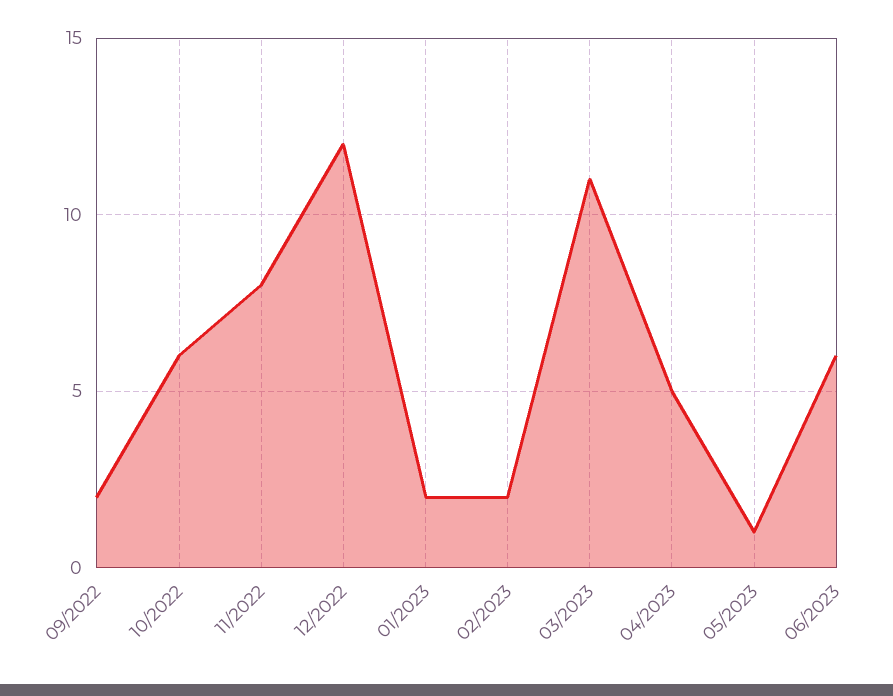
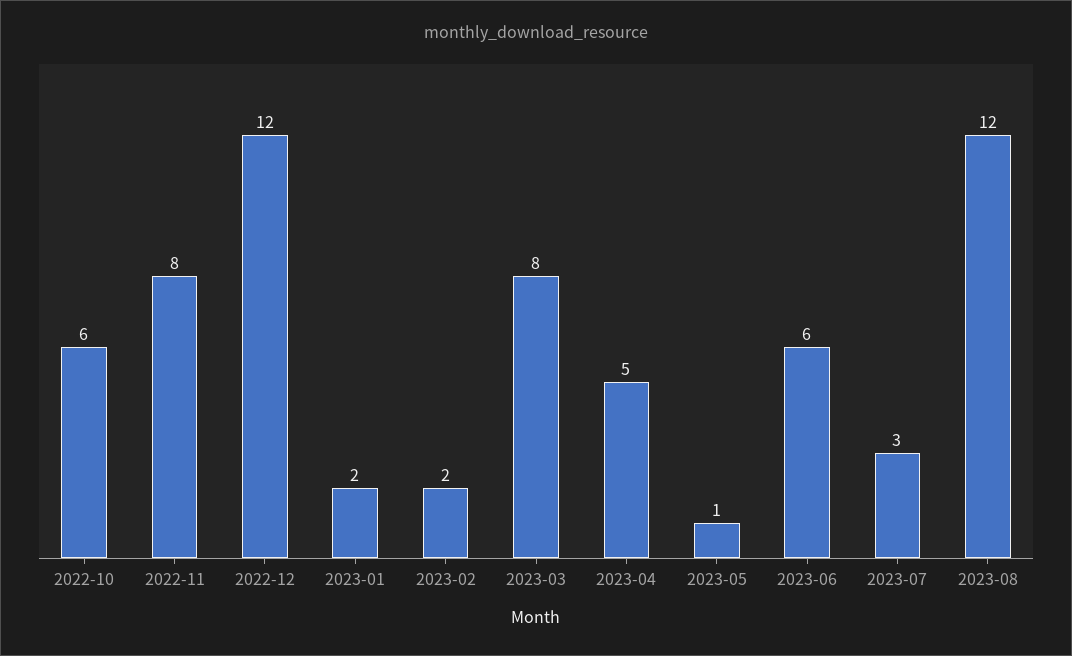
09/2022: 2 -> none
03/2023: 11 -> 8
2023-07: none -> 3
2023-08: none -> 12

